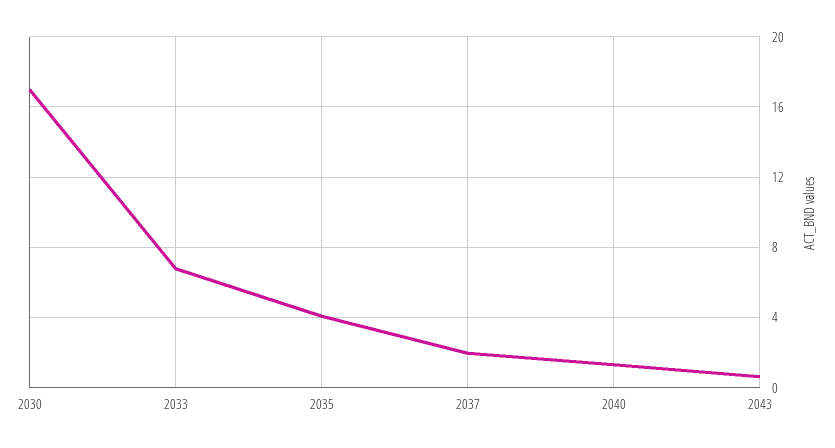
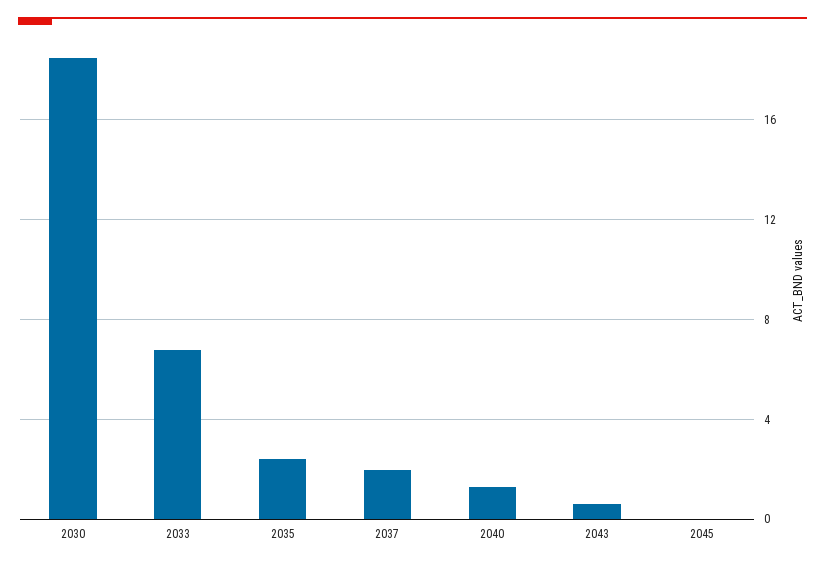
2030: 17 -> 18.5
2035: 4 -> 2.5
2045: none -> 0

